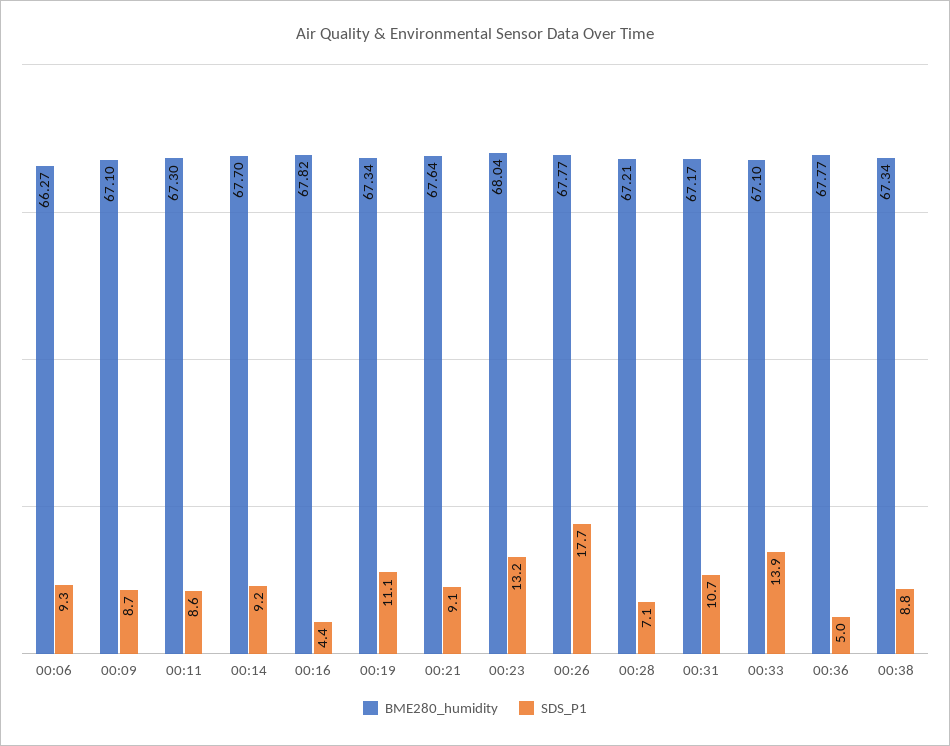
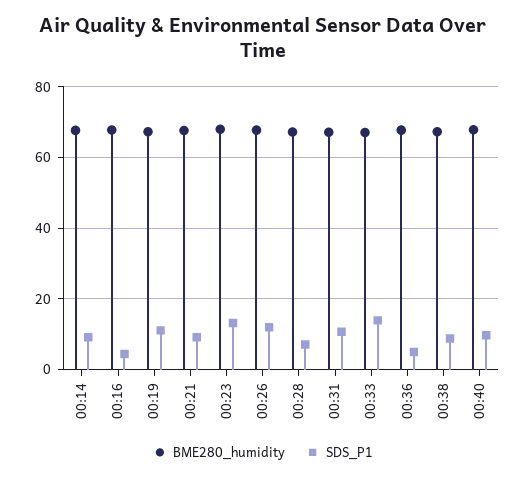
BME280_humidity, 00:06: 66.27 -> none
SDS_P1, 00:06: 9.3 -> none
BME280_humidity, 00:09: 67.1 -> none
SDS_P1, 00:09: 8.7 -> none
BME280_humidity, 00:11: 67.3 -> none
SDS_P1, 00:11: 8.6 -> none
SDS_P1, 00:26: 17.7 -> 12
BME280_humidity, 00:40: none -> 68
SDS_P1, 00:40: none -> 10

